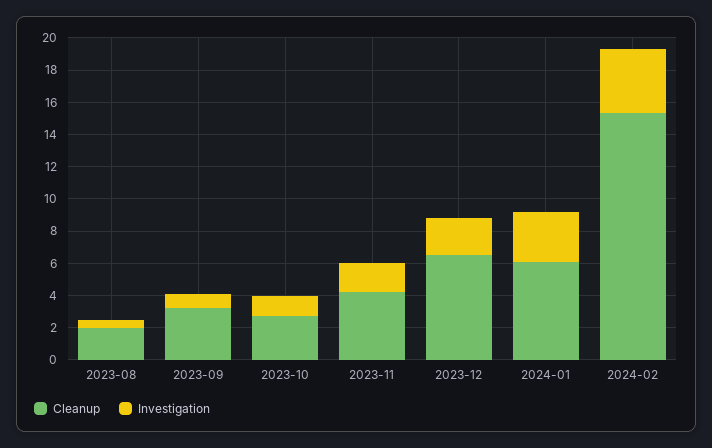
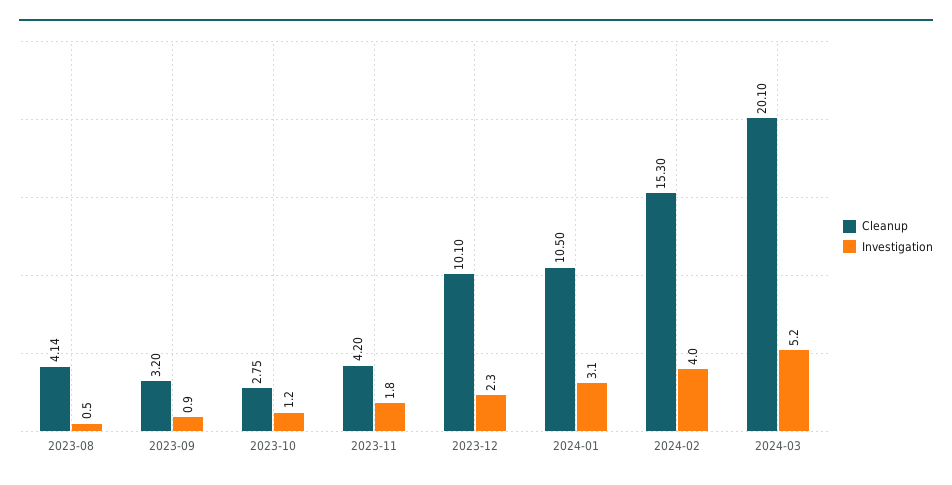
Cleanup, 2023-08: 2 -> 4.14
Cleanup, 2023-12: 6.5 -> 10.1
Cleanup, 2024-01: 6 -> 10.5
Cleanup, 2024-03: none -> 20.1
Investigation, 2024-03: none -> 5.2

